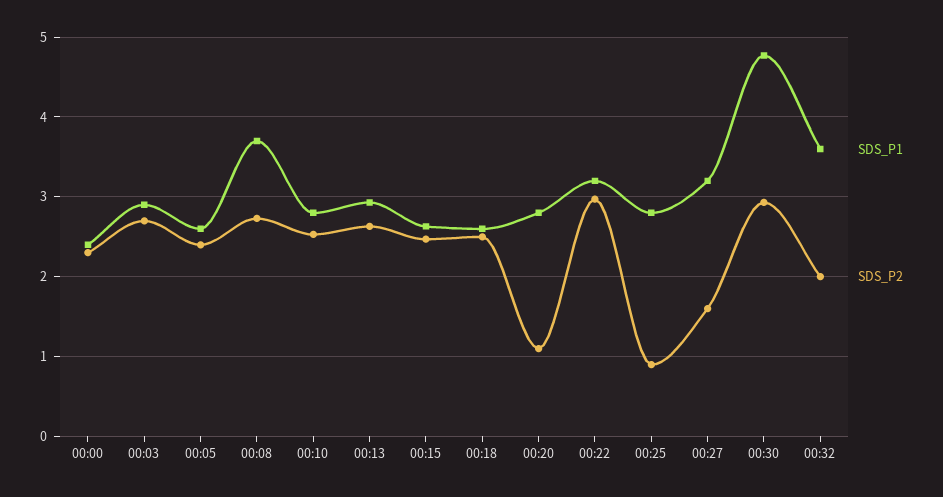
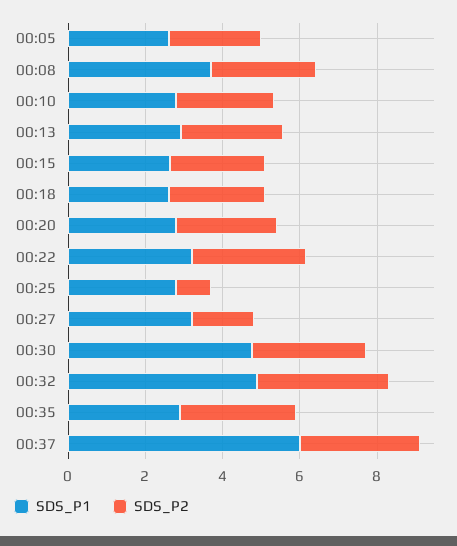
SDS_P1, 00:00: 2.4 -> none
SDS_P2, 00:00: 2.3 -> none
SDS_P1, 00:03: 2.9 -> none
SDS_P2, 00:03: 2.7 -> none
SDS_P2, 00:20: 1.1 -> 2.5
SDS_P1, 00:32: 3.6 -> 5
SDS_P2, 00:32: 2 -> 3.5
SDS_P1, 00:35: none -> 3
SDS_P2, 00:35: none -> 3
SDS_P1, 00:37: none -> 6
SDS_P2, 00:37: none -> 3

